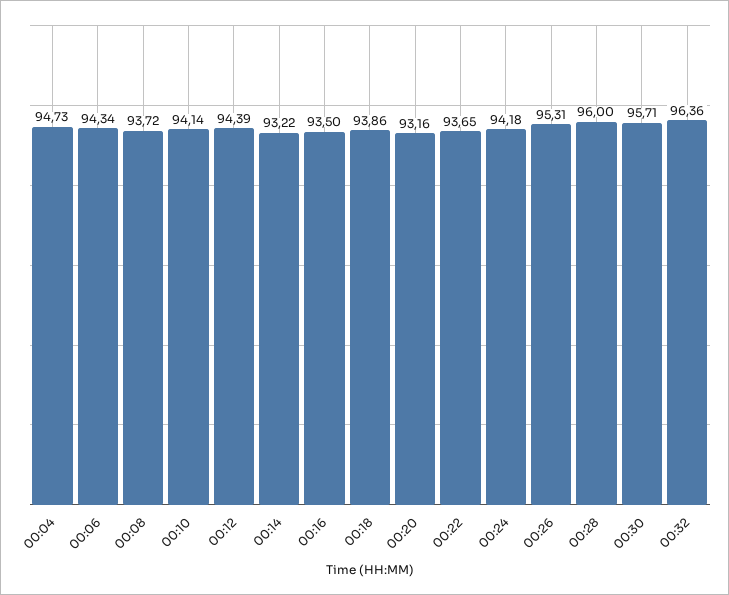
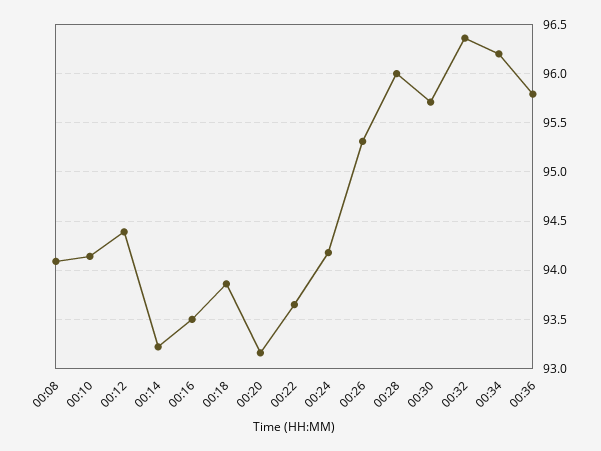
00:04: 94.73 -> none
00:06: 94.34 -> none
00:08: 93.72 -> 94.1
00:34: none -> 96.2
00:36: none -> 95.8

